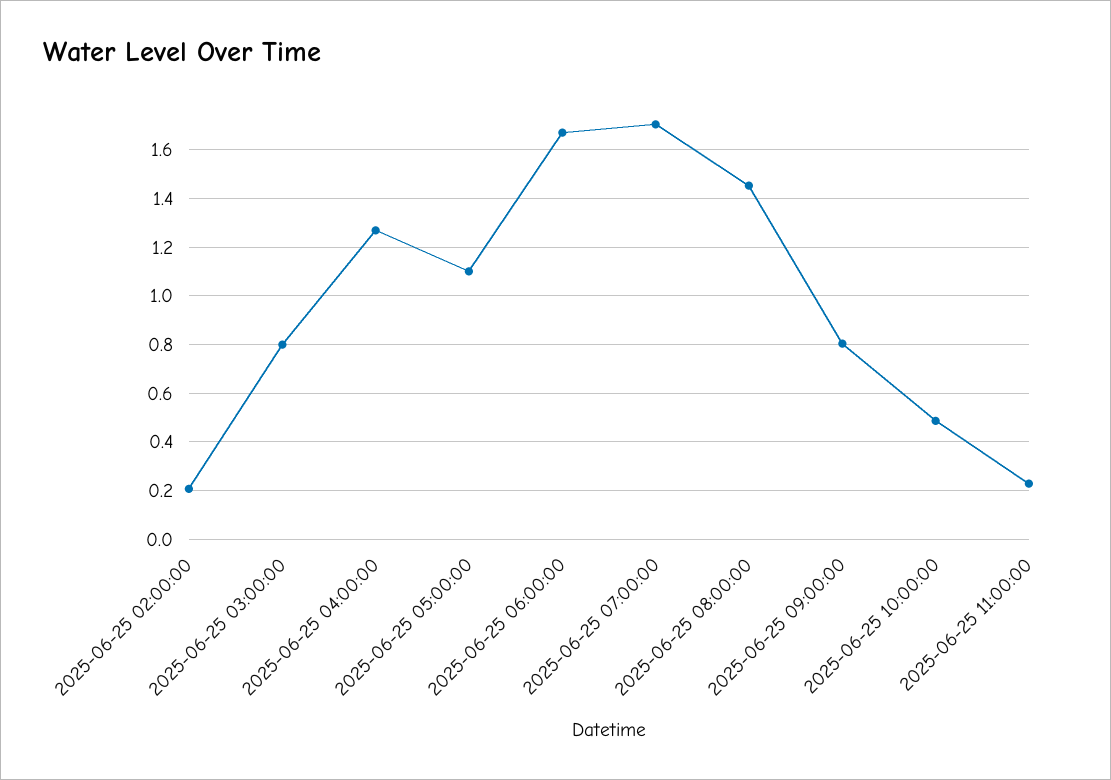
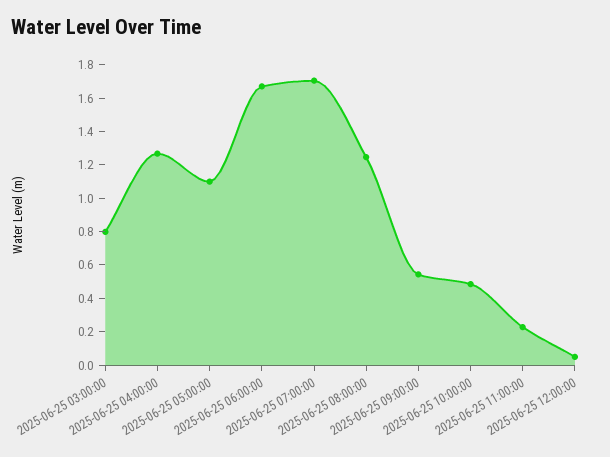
2025-06-25 02:00:00: 0.2 -> none
2025-06-25 08:00:00: 1.45 -> 1.25
2025-06-25 09:00:00: 0.8 -> 0.55
2025-06-25 12:00:00: none -> 0.05

